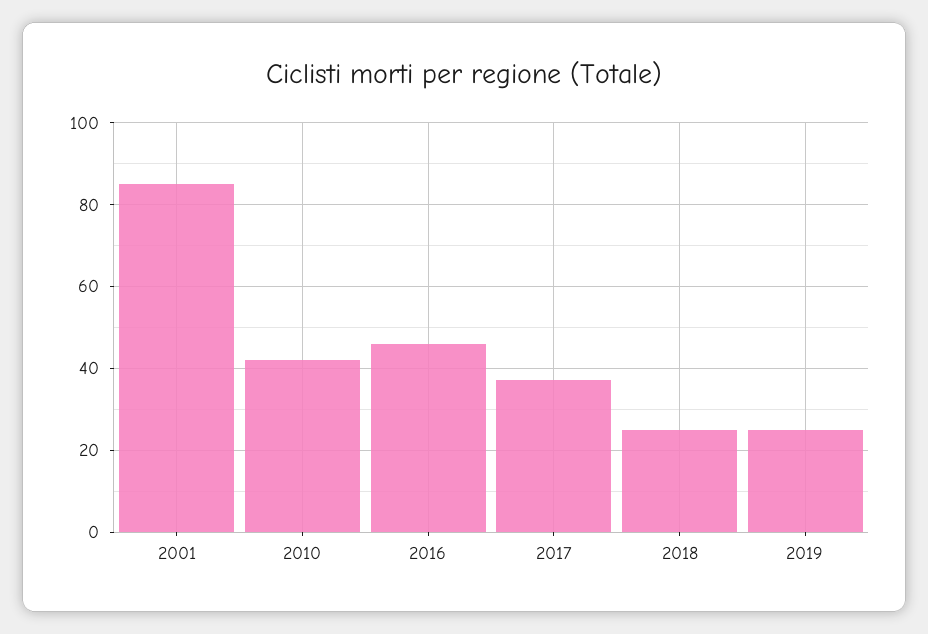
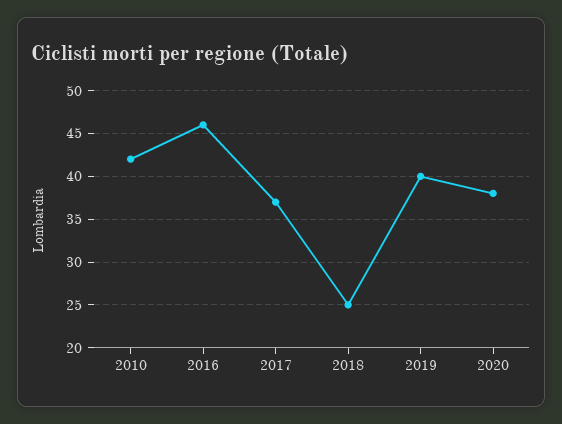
2001: 85 -> none
2019: 25 -> 40
2020: none -> 38

